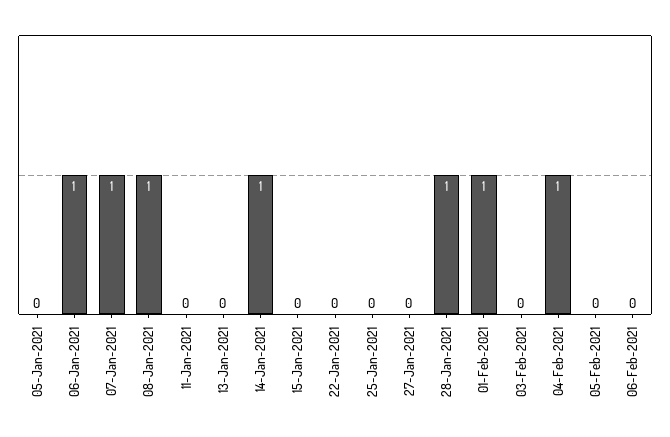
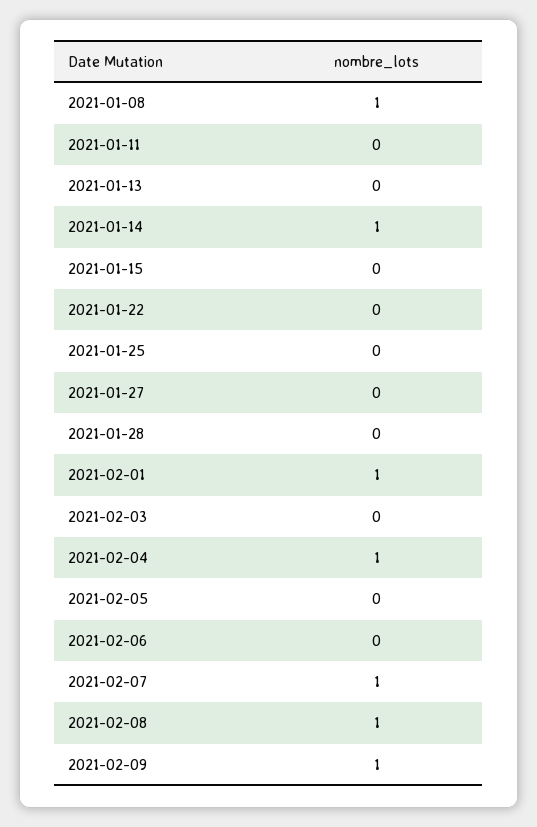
05-Jan-2021: 0 -> none
06-Jan-2021: 1 -> none
07-Jan-2021: 1 -> none
28-Jan-2021: 1 -> 0
2021-02-07: none -> 1
2021-02-08: none -> 1
2021-02-09: none -> 1

